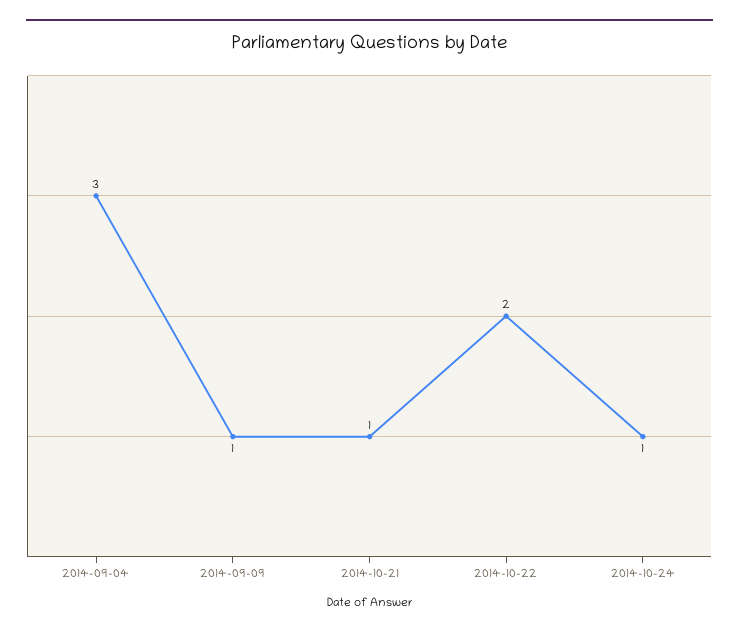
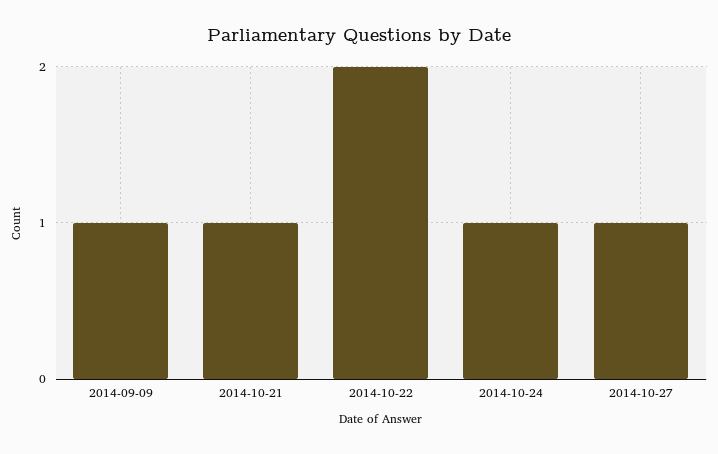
2014-09-04: 3 -> none
2014-10-27: none -> 1

